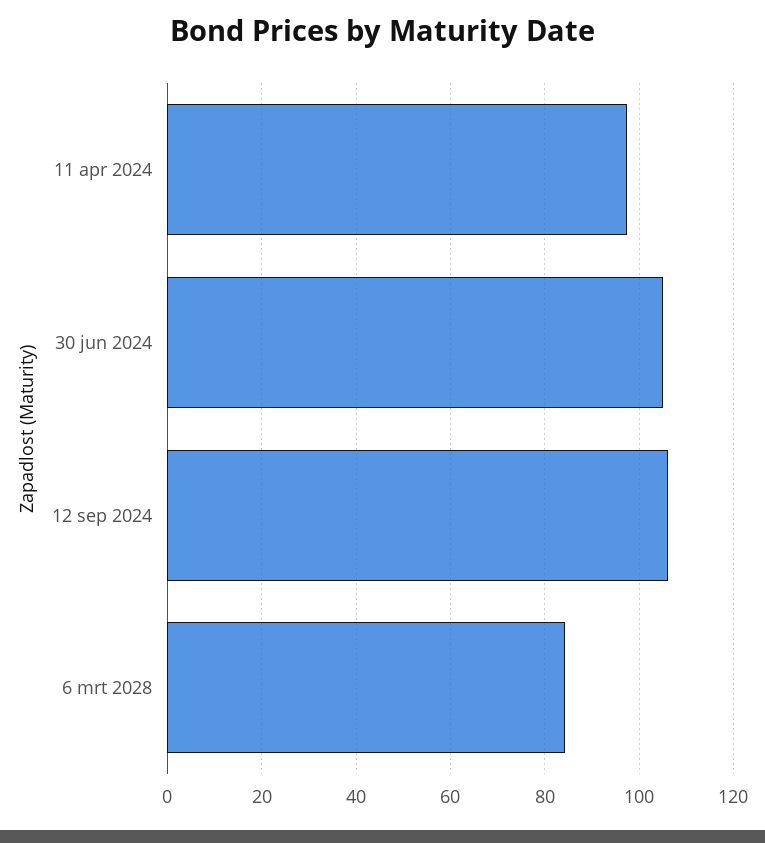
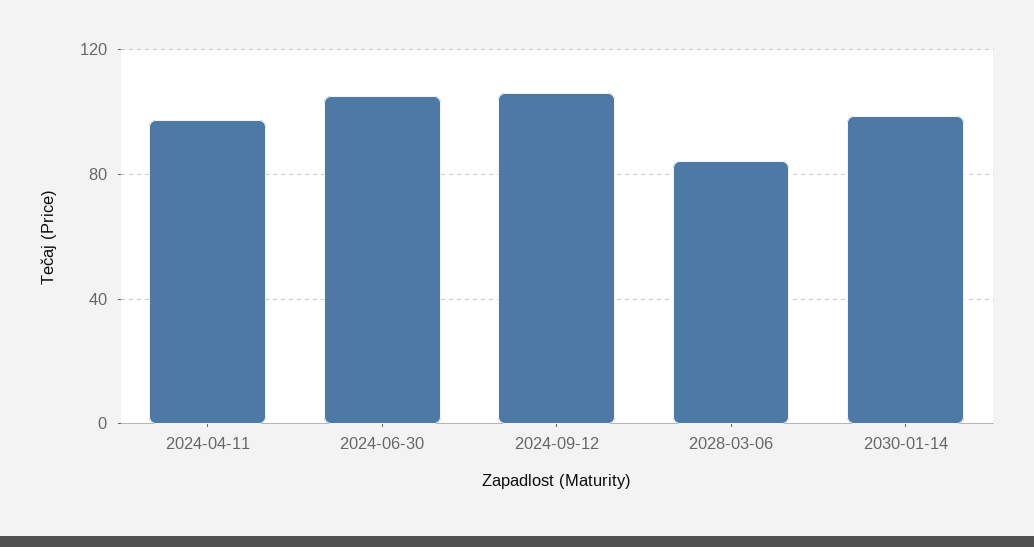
2030-01-14: none -> 100

